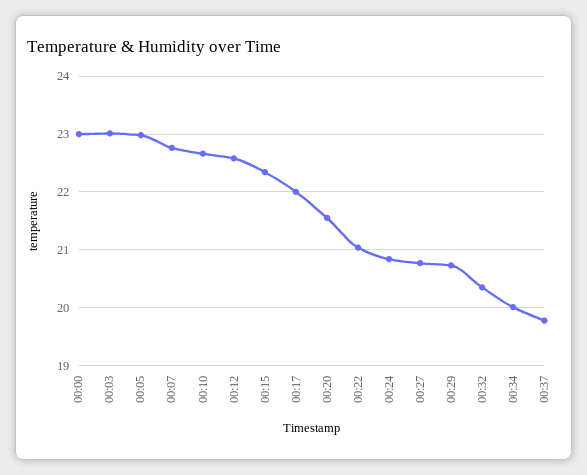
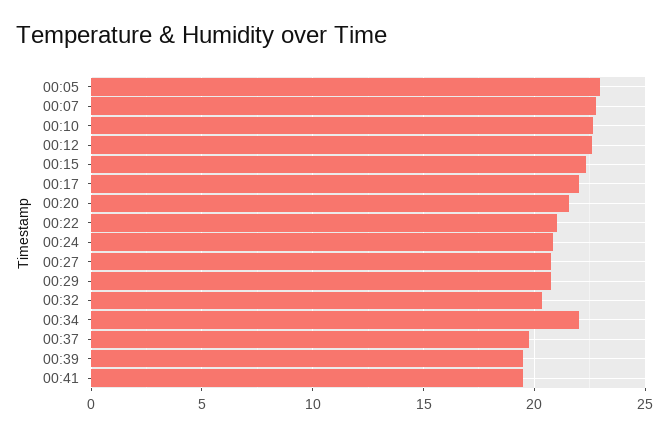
00:00: 23 -> none
00:03: 23 -> none
00:34: 20 -> 22
00:39: none -> 19.5
00:41: none -> 19.5

